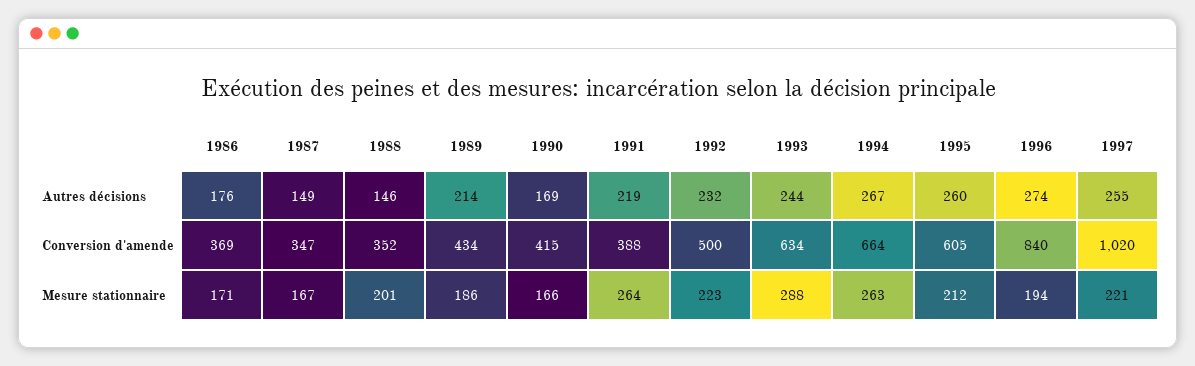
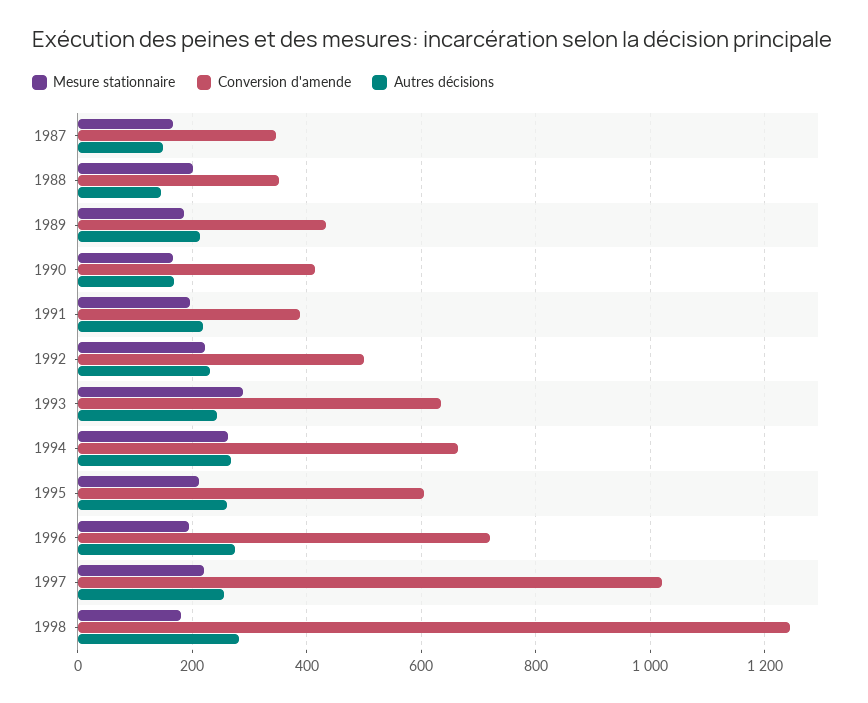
Autres décisions, 1986: 176 -> none
Conversion d'amende, 1986: 369 -> none
Conversion d'amende, 1996: 840 -> 720
Mesure stationnaire, 1986: 171 -> none
Mesure stationnaire, 1991: 264 -> 200
Mesure stationnaire, 1998: none -> 180
Conversion d'amende, 1998: none -> 1240
Autres décisions, 1998: none -> 280

